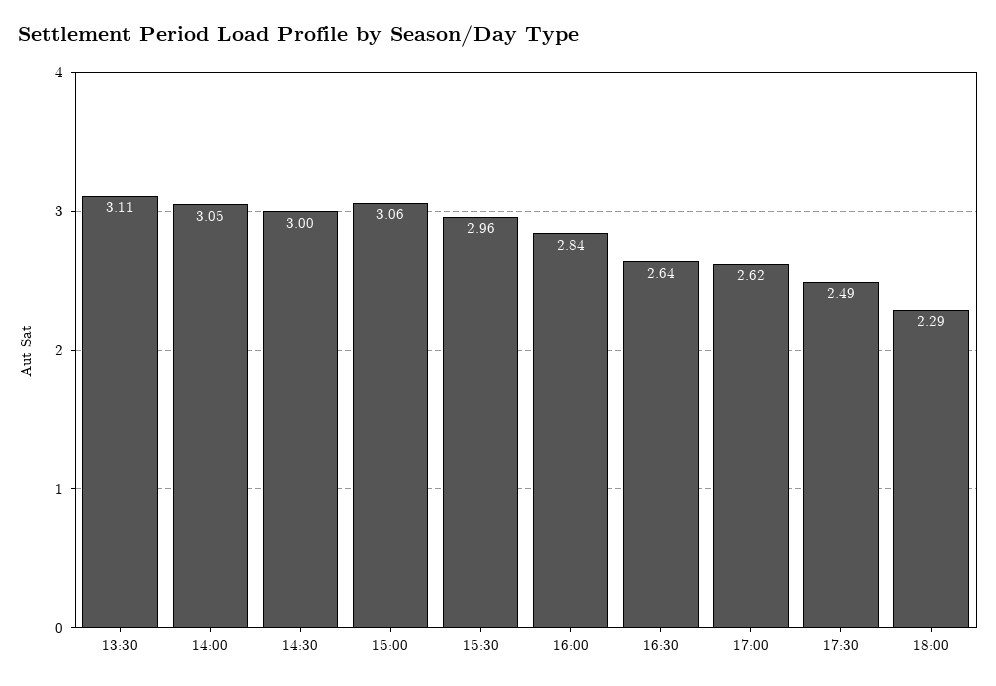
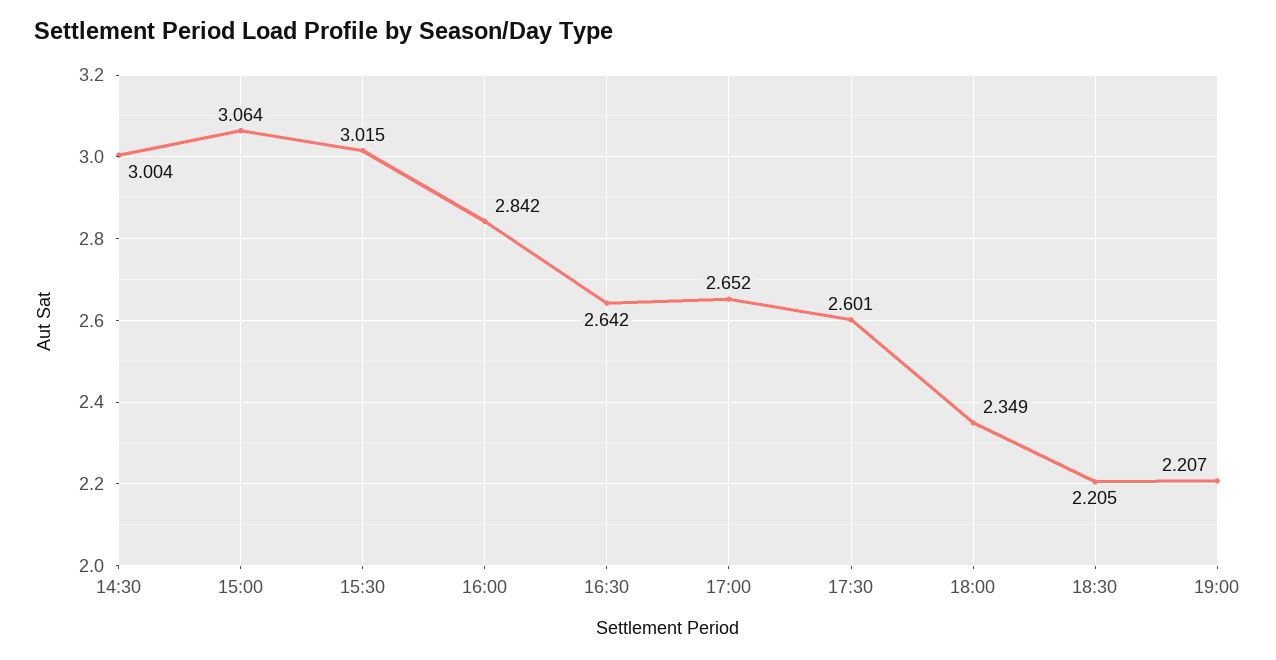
13:30: 3.11 -> none
14:00: 3.05 -> none
15:30: 2.96 -> 3.015
17:00: 2.62 -> 2.652
17:30: 2.49 -> 2.601
18:00: 2.29 -> 2.349
18:30: none -> 2.205
19:00: none -> 2.207

